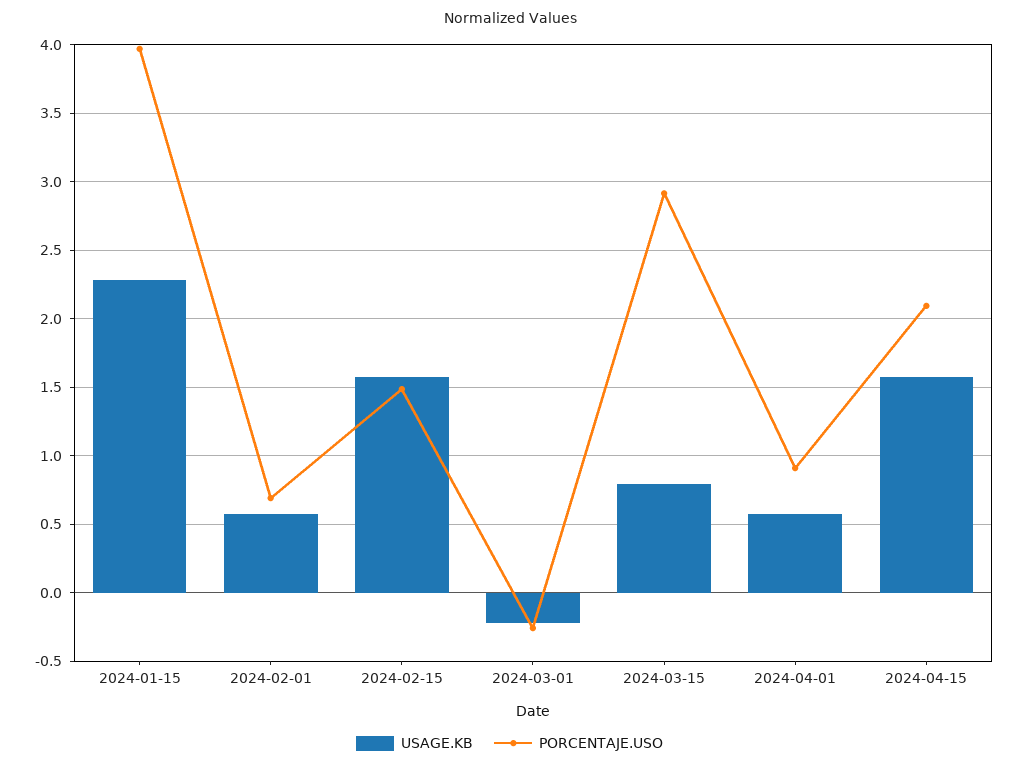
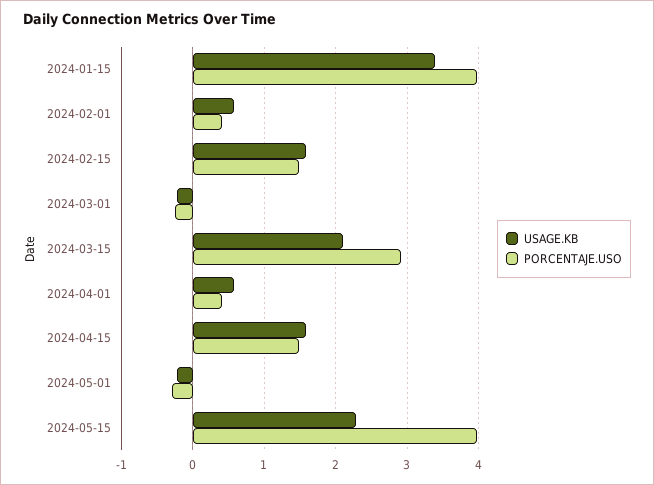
USAGE.KB, 2024-01-15: 2.3 -> 3.4
PORCENTAJE.USO, 2024-02-01: 0.7 -> 0.4
USAGE.KB, 2024-03-15: 0.8 -> 2.1
PORCENTAJE.USO, 2024-04-01: 0.9 -> 0.4
PORCENTAJE.USO, 2024-04-15: 2.1 -> 1.5
USAGE.KB, 2024-05-01: none -> -0.2
PORCENTAJE.USO, 2024-05-01: none -> -0.3
USAGE.KB, 2024-05-15: none -> 2.3
PORCENTAJE.USO, 2024-05-15: none -> 4

